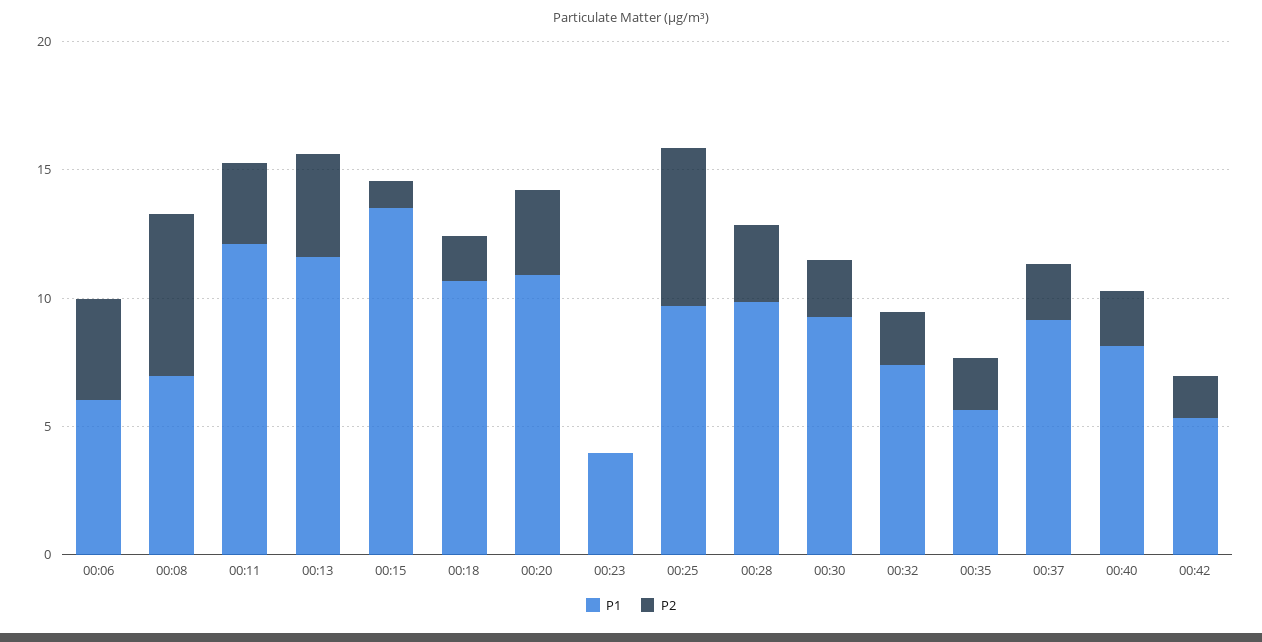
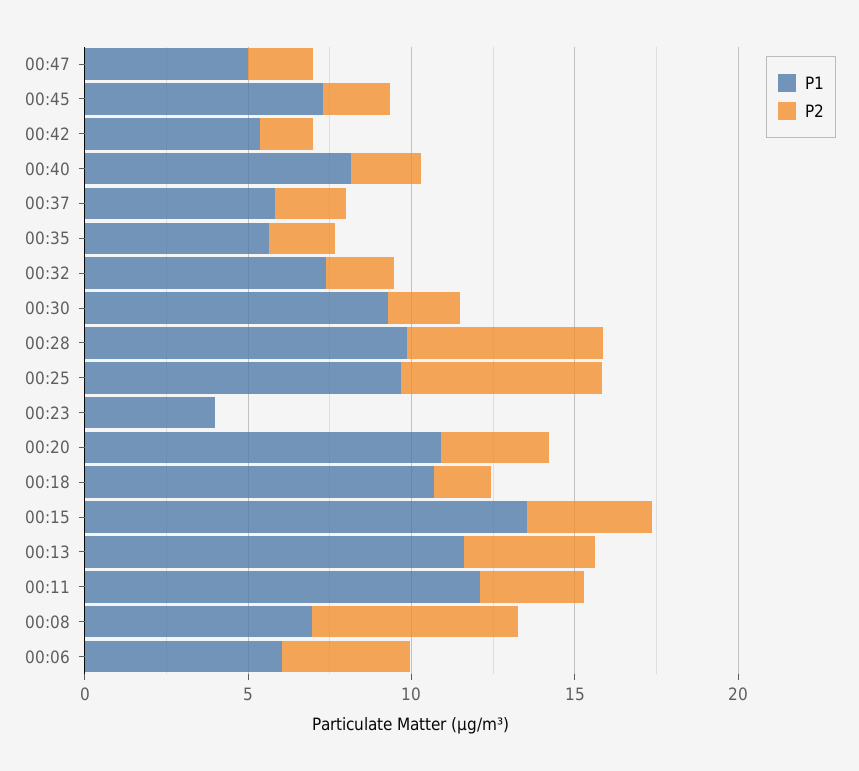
P2, 00:15: 1 -> 4
P2, 00:28: 3 -> 6
P1, 00:37: 9 -> 6
P1, 00:47: none -> 5
P2, 00:47: none -> 2
P1, 00:45: none -> 7
P2, 00:45: none -> 2

